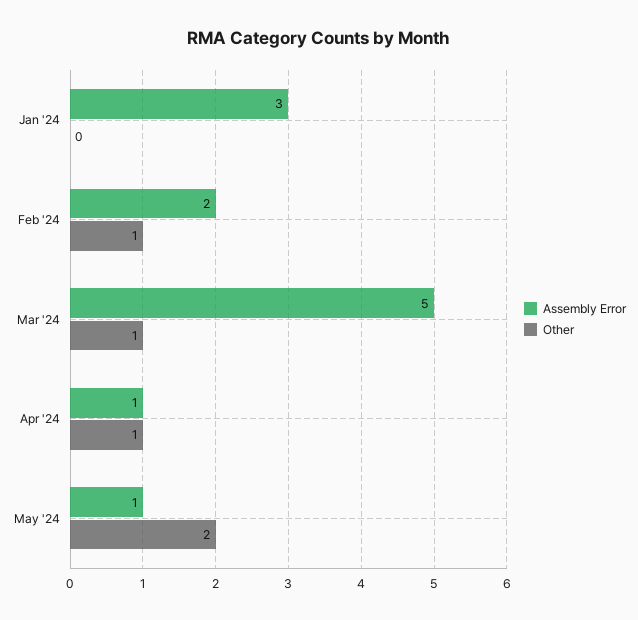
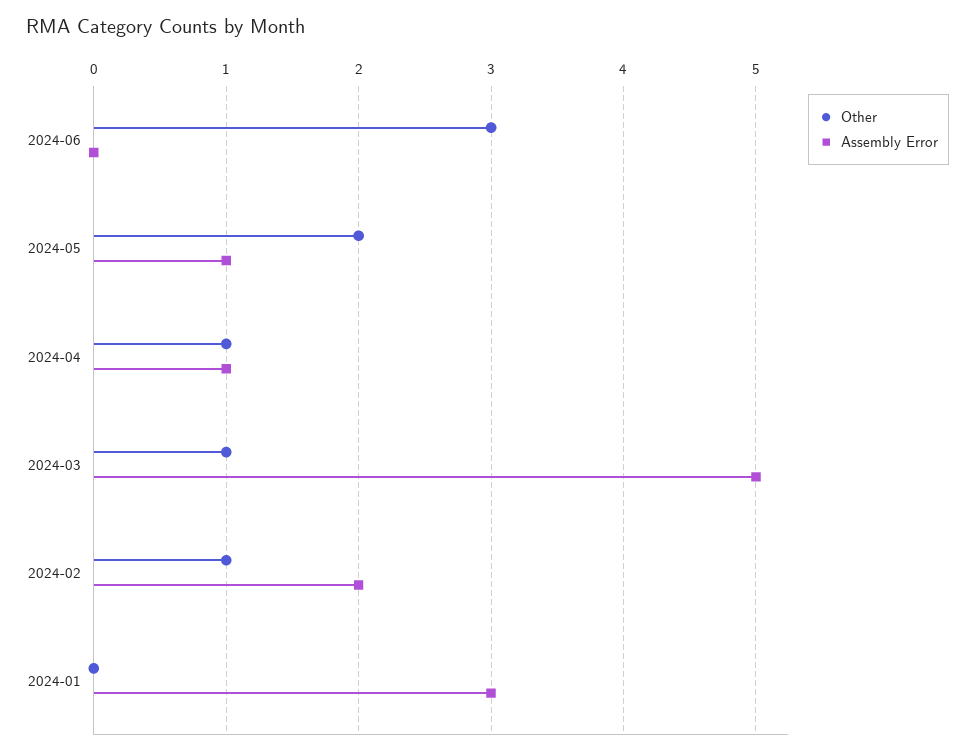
Other, 2024-06: none -> 3
Assembly Error, 2024-06: none -> 0

